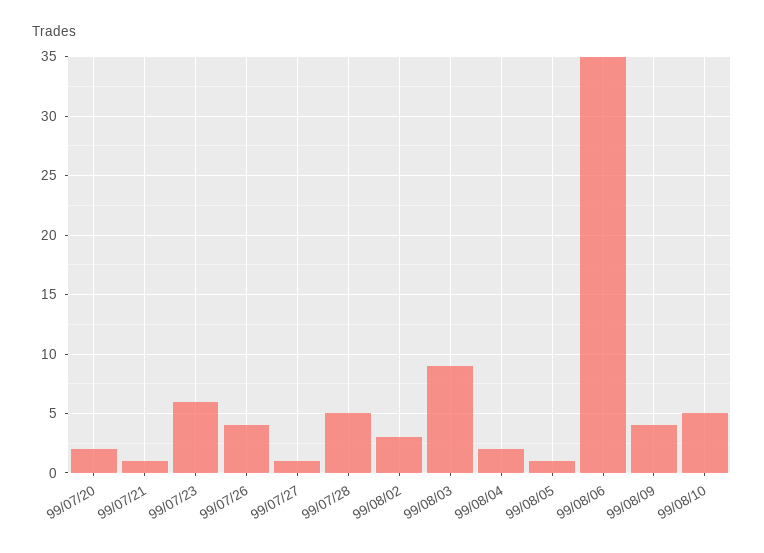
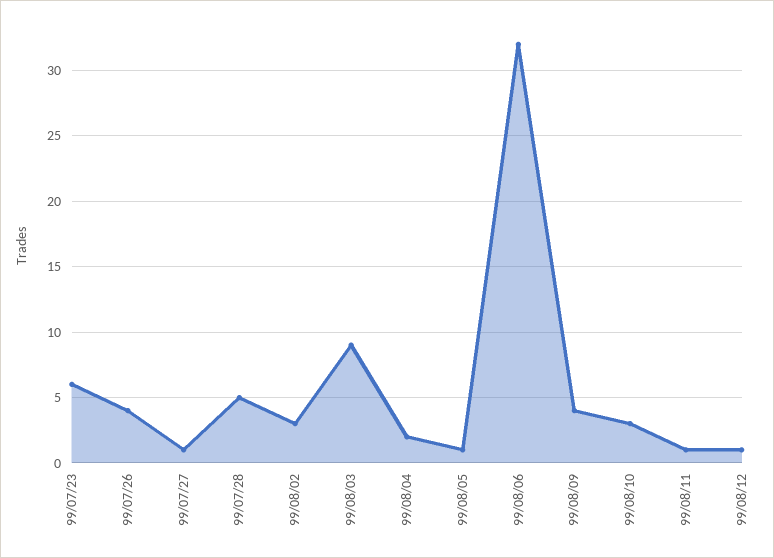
99/07/20: 2 -> none
99/07/21: 1 -> none
99/08/06: 35 -> 32
99/08/10: 5 -> 3
99/08/11: none -> 1
99/08/12: none -> 1

